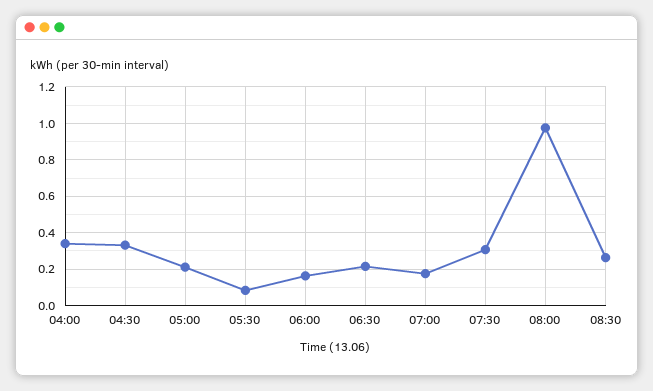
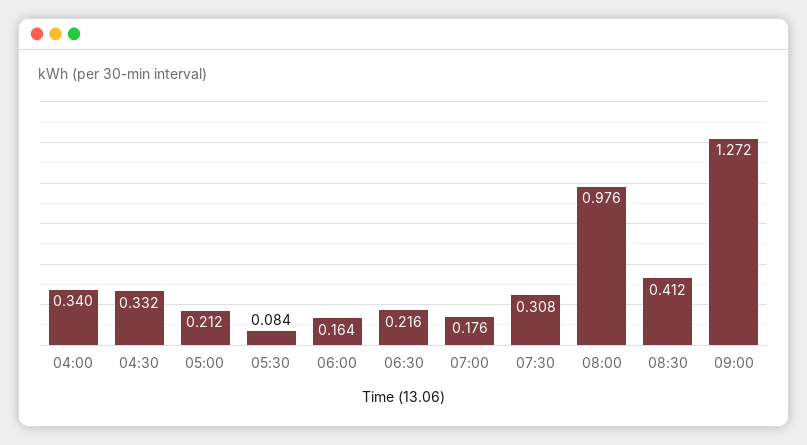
08:30: 0.25 -> 0.412
09:00: none -> 1.272

